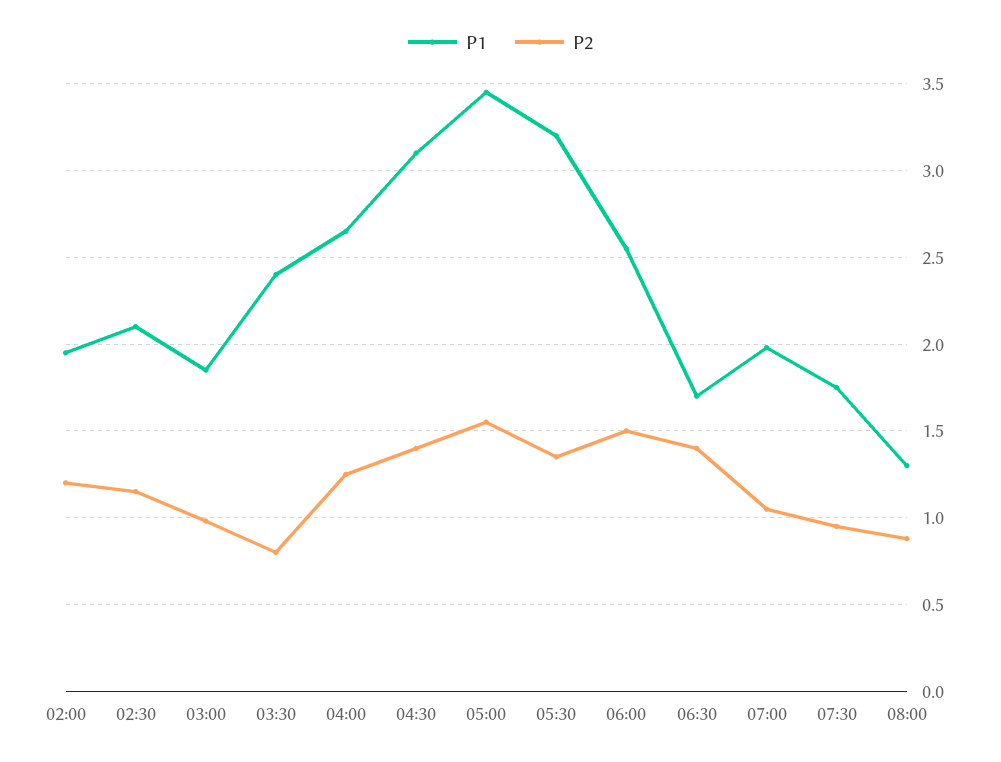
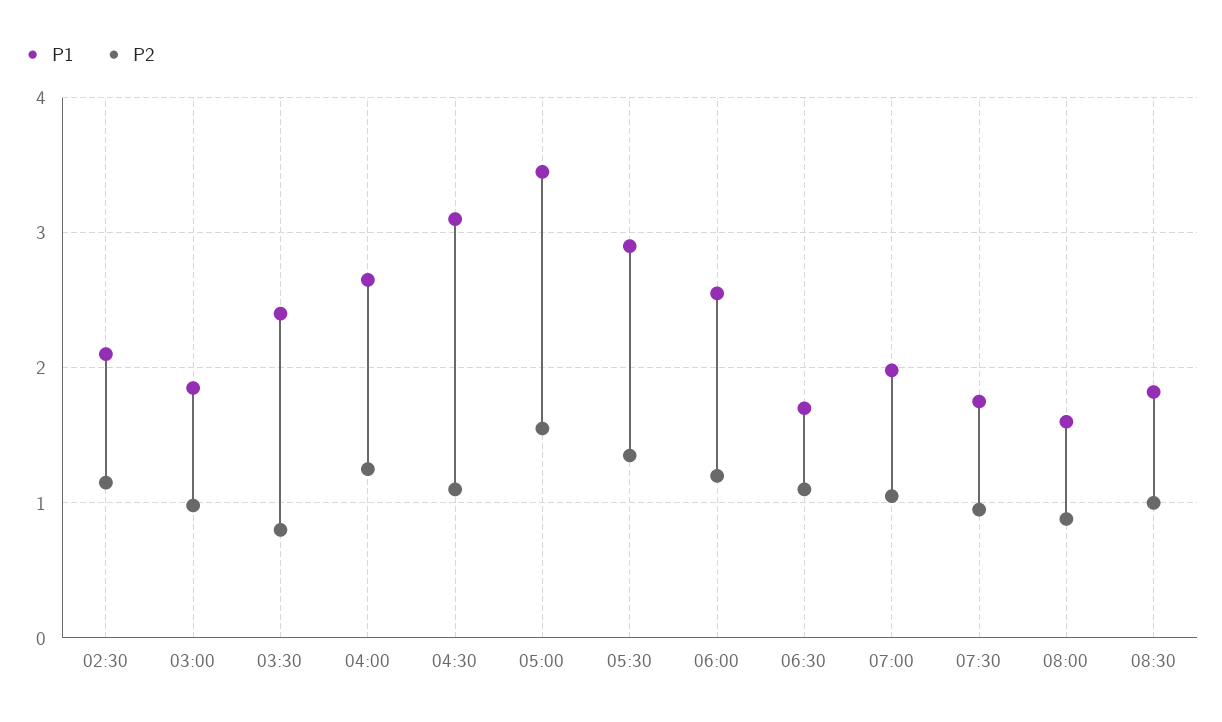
P1, 02:00: 1.95 -> none
P2, 02:00: 1.2 -> none
P2, 04:30: 1.4 -> 1.1
P1, 05:30: 3.2 -> 2.9
P2, 06:00: 1.5 -> 1.2
P2, 06:30: 1.4 -> 1.1
P1, 08:00: 1.3 -> 1.6
P1, 08:30: none -> 1.8
P2, 08:30: none -> 1

